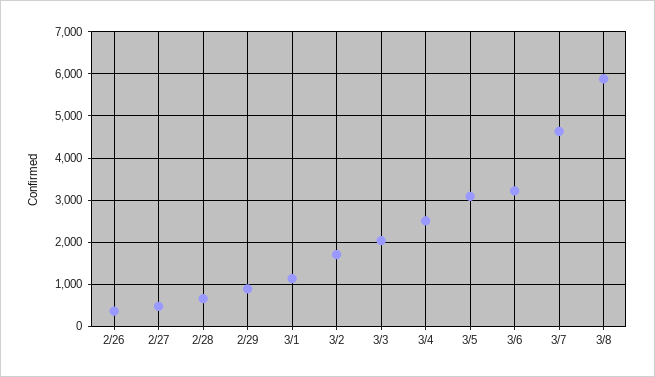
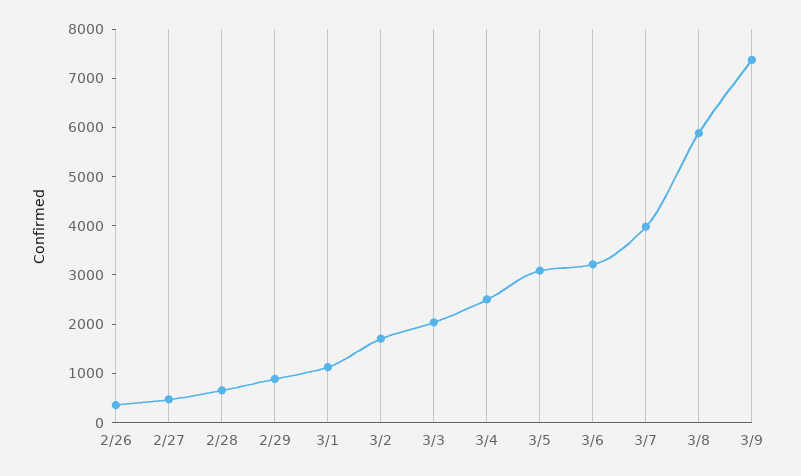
3/7: 4600 -> 4000
3/9: none -> 7400

